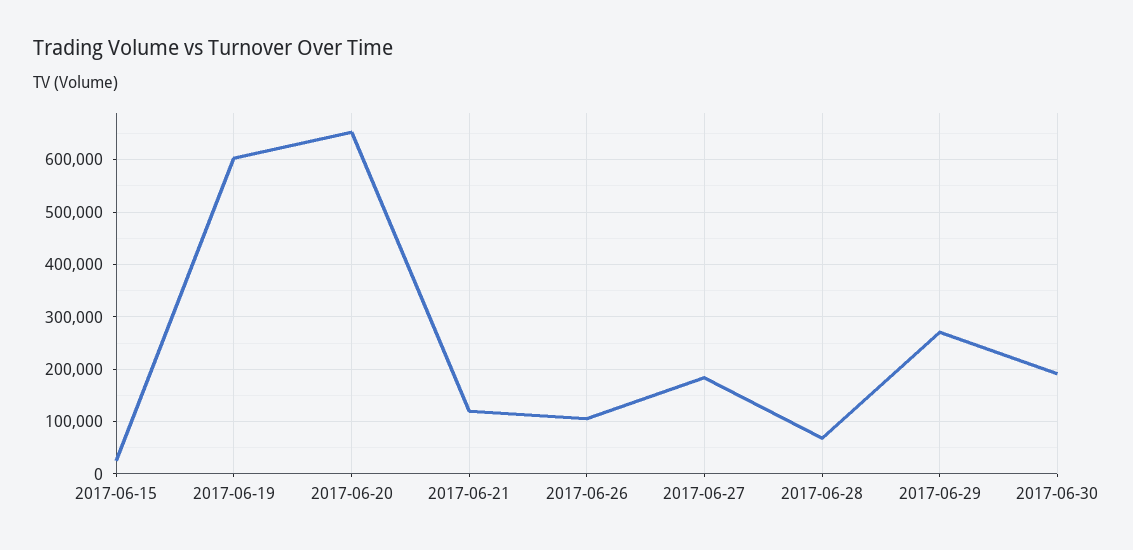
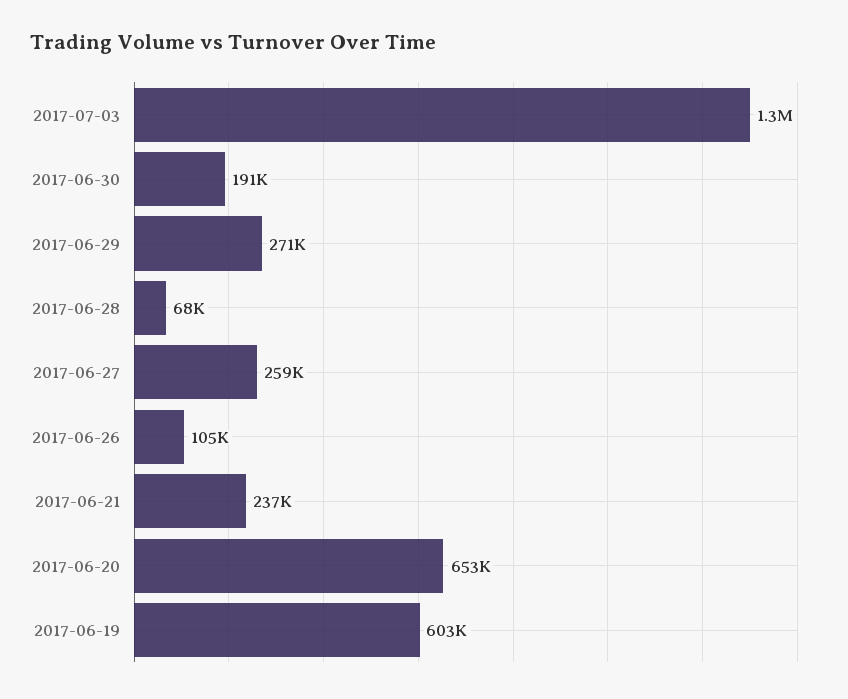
2017-06-15: 20000 -> none
2017-06-21: 120000 -> 237000
2017-06-27: 180000 -> 259000
2017-07-03: none -> 1300000

